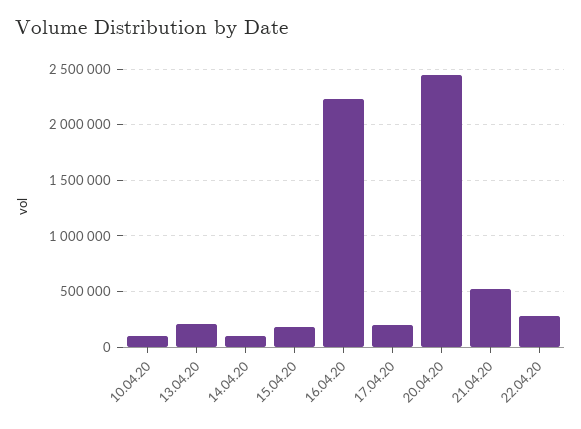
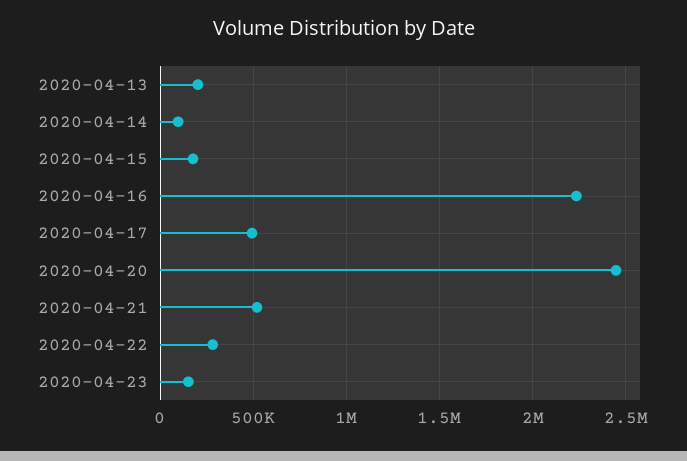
10.04.20: 100000 -> none
17.04.20: 200000 -> 500000
2020-04-23: none -> 150000

